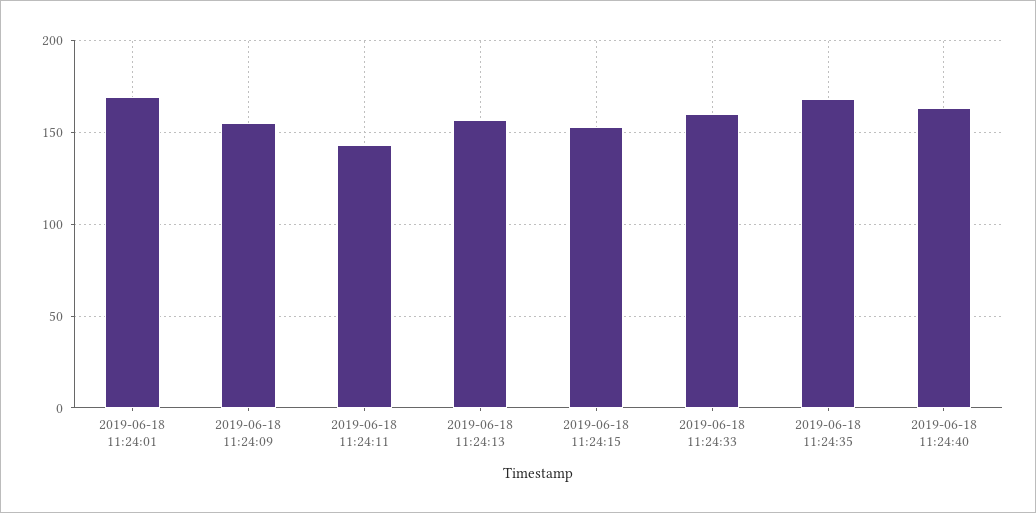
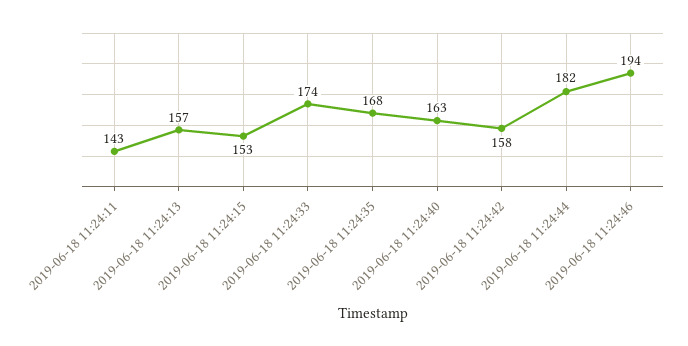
2019-06-18 11:24:01: 170 -> none
2019-06-18 11:24:09: 155 -> none
2019-06-18 11:24:33: 160 -> 174
2019-06-18 11:24:42: none -> 158
2019-06-18 11:24:44: none -> 182
2019-06-18 11:24:46: none -> 194

